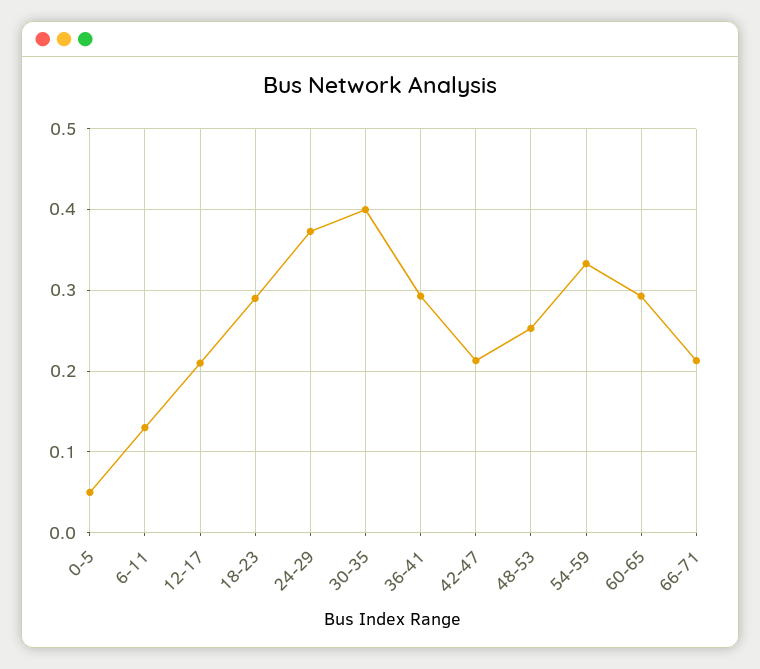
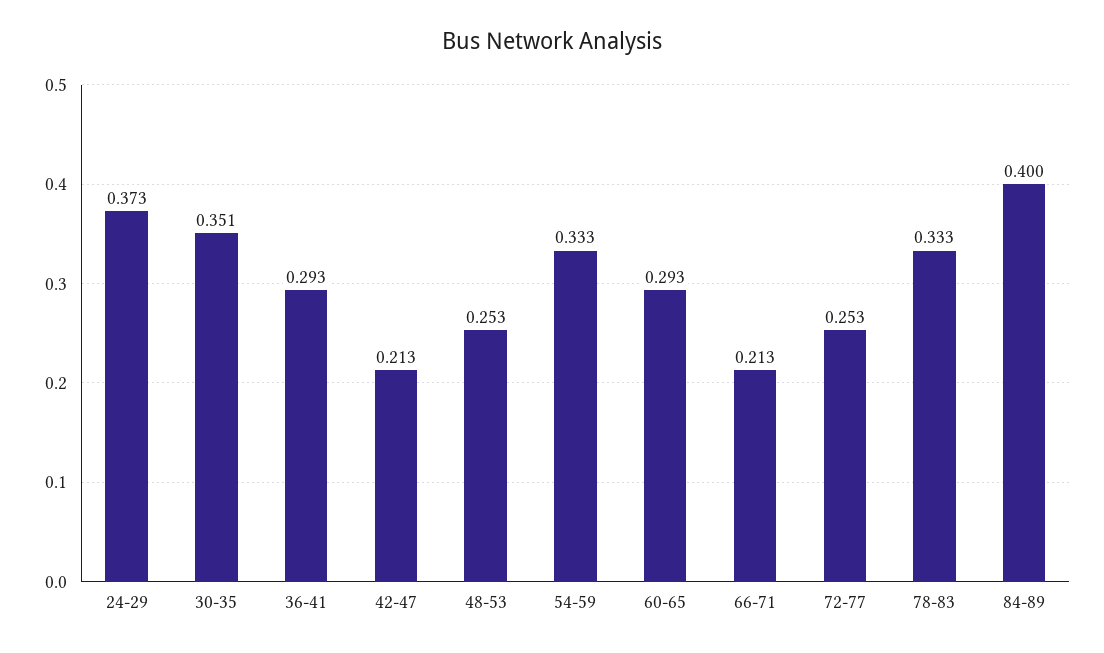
0-5: 0.05 -> none
6-11: 0.13 -> none
12-17: 0.21 -> none
18-23: 0.29 -> none
30-35: 0.4 -> 0.351
72-77: none -> 0.253
78-83: none -> 0.333
84-89: none -> 0.4

